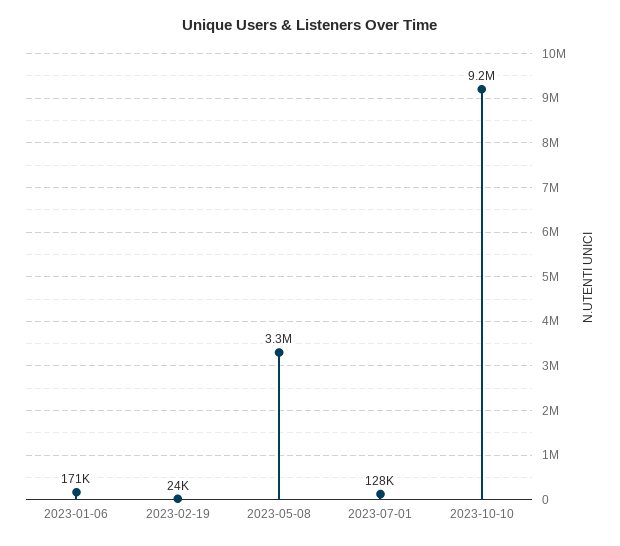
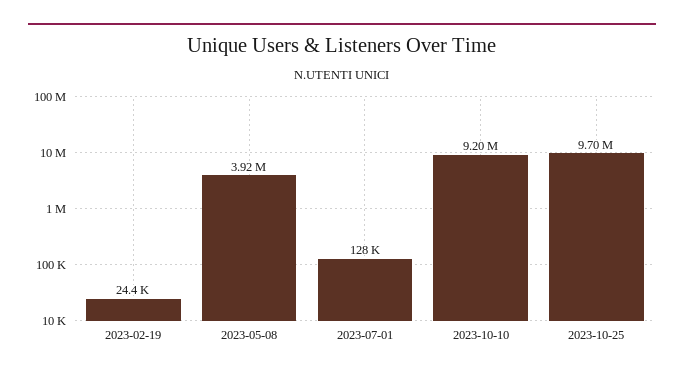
2023-01-06: 171000 -> none
2023-05-08: 3300000 -> 3920000
2023-10-25: none -> 9700000

